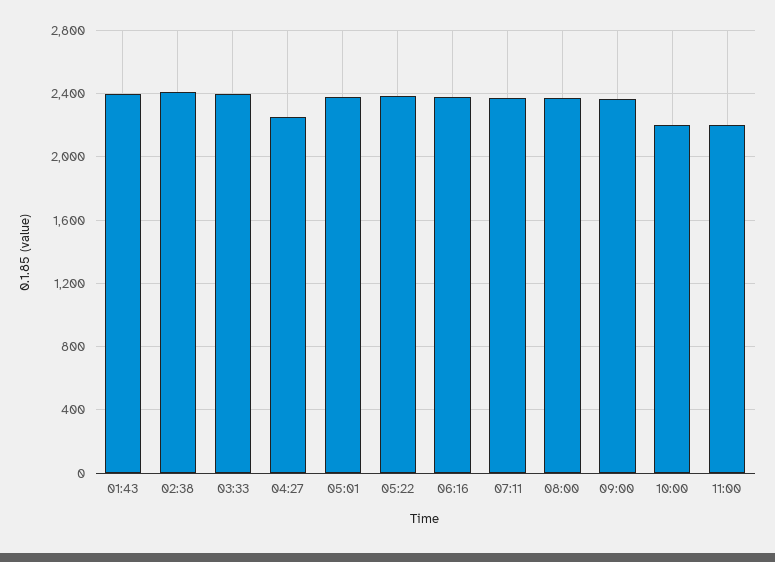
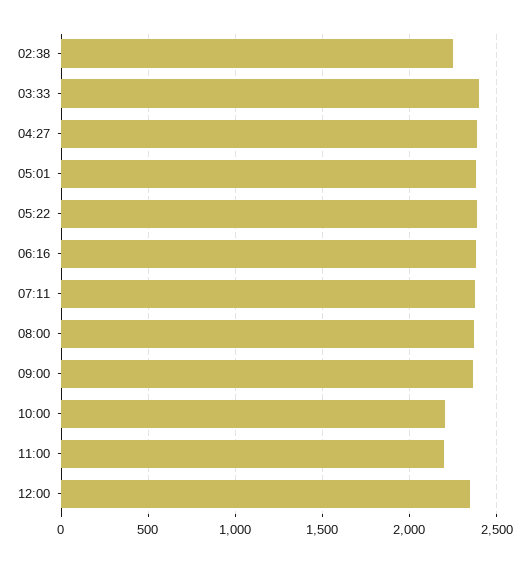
01:43: 2400 -> none
02:38: 2400 -> 2250
04:27: 2250 -> 2400
12:00: none -> 2350

